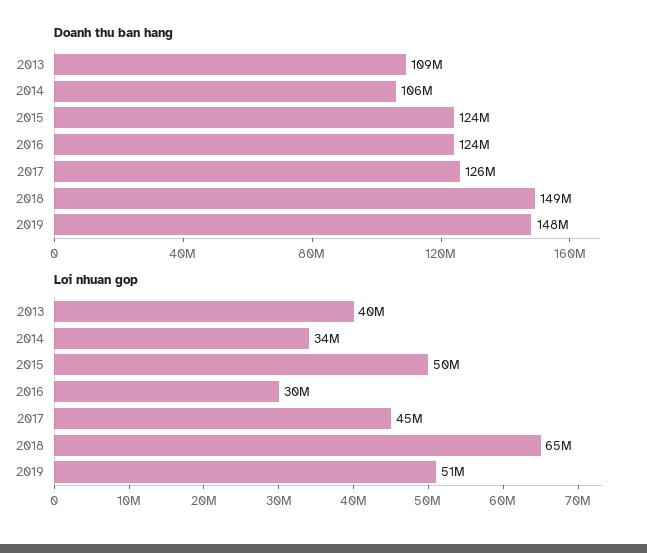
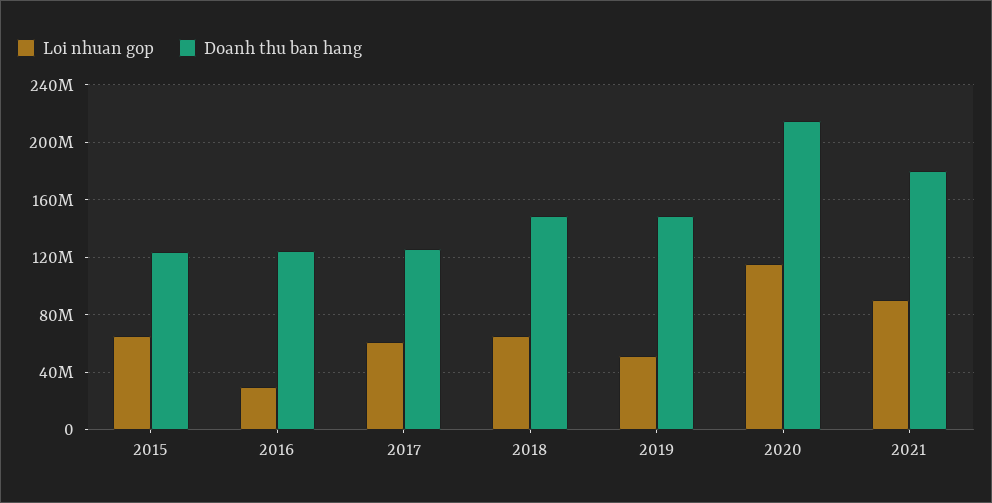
Doanh thu ban hang, 2013: 109000000 -> none
Doanh thu ban hang, 2014: 106000000 -> none
Loi nhuan gop, 2013: 40000000 -> none
Loi nhuan gop, 2014: 34000000 -> none
Loi nhuan gop, 2015: 50000000 -> 65000000
Loi nhuan gop, 2017: 45000000 -> 60000000
Loi nhuan gop, 2020: none -> 115000000
Doanh thu ban hang, 2020: none -> 215000000
Loi nhuan gop, 2021: none -> 90000000
Doanh thu ban hang, 2021: none -> 180000000

